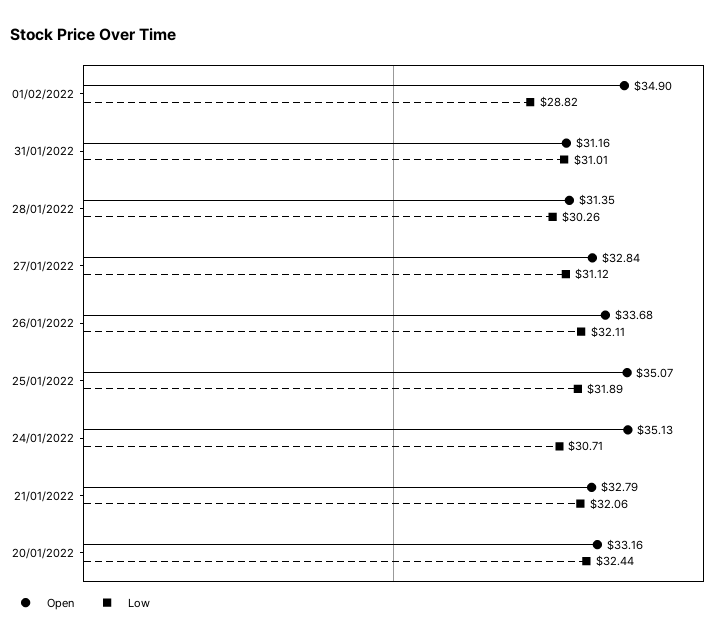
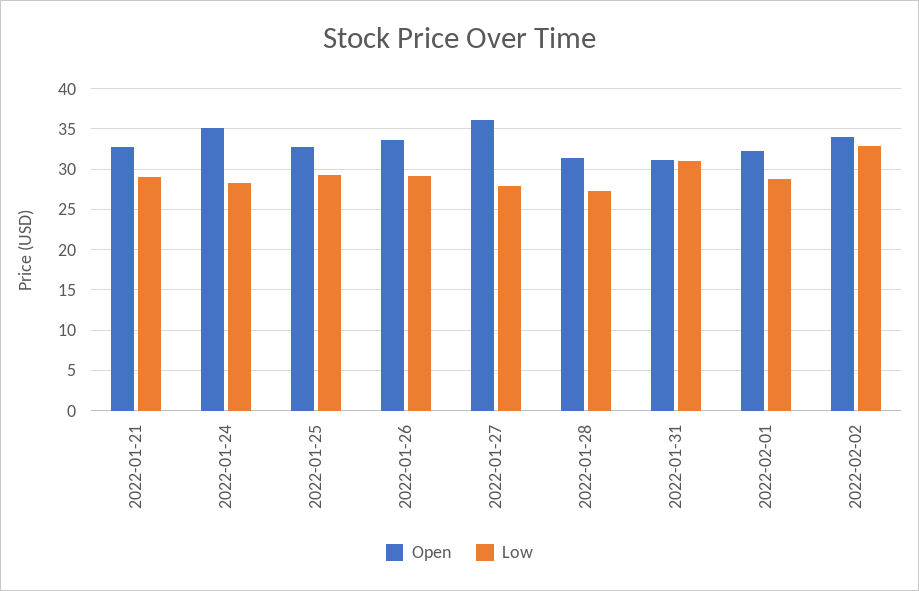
Open, 01/02/2022: 34.9 -> 32
Low, 28/01/2022: 30.26 -> 27
Open, 27/01/2022: 32.84 -> 36
Low, 27/01/2022: 31.12 -> 28
Low, 26/01/2022: 32.11 -> 29
Open, 25/01/2022: 35.07 -> 33
Low, 25/01/2022: 31.89 -> 29
Low, 24/01/2022: 30.71 -> 28
Low, 21/01/2022: 32.06 -> 29
Open, 20/01/2022: 33.16 -> none
Low, 20/01/2022: 32.44 -> none
Open, 2022-02-02: none -> 34
Low, 2022-02-02: none -> 33

